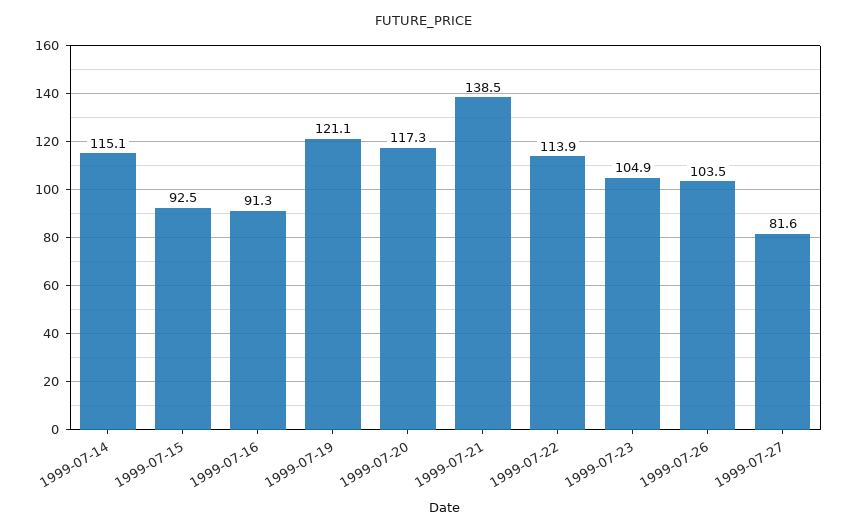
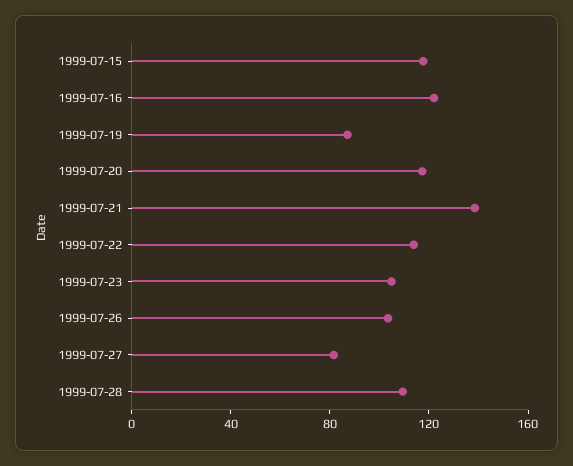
1999-07-14: 115.1 -> none
1999-07-15: 92.5 -> 120
1999-07-16: 91.3 -> 120
1999-07-19: 121.1 -> 90
1999-07-28: none -> 110

